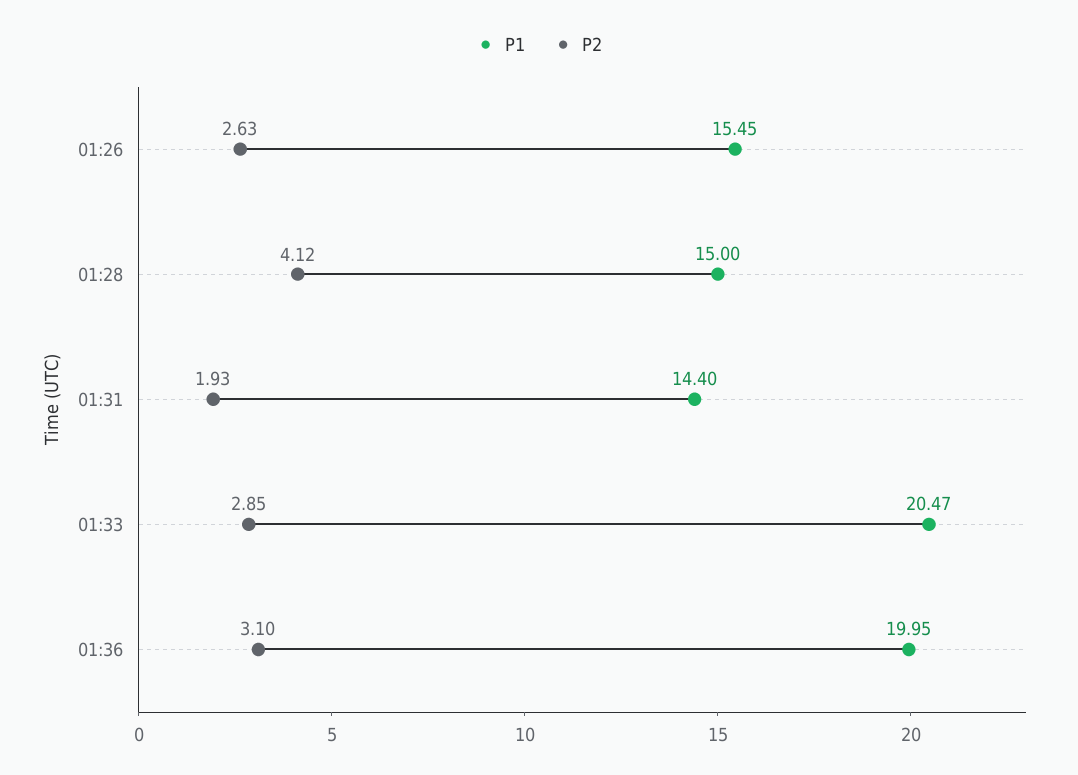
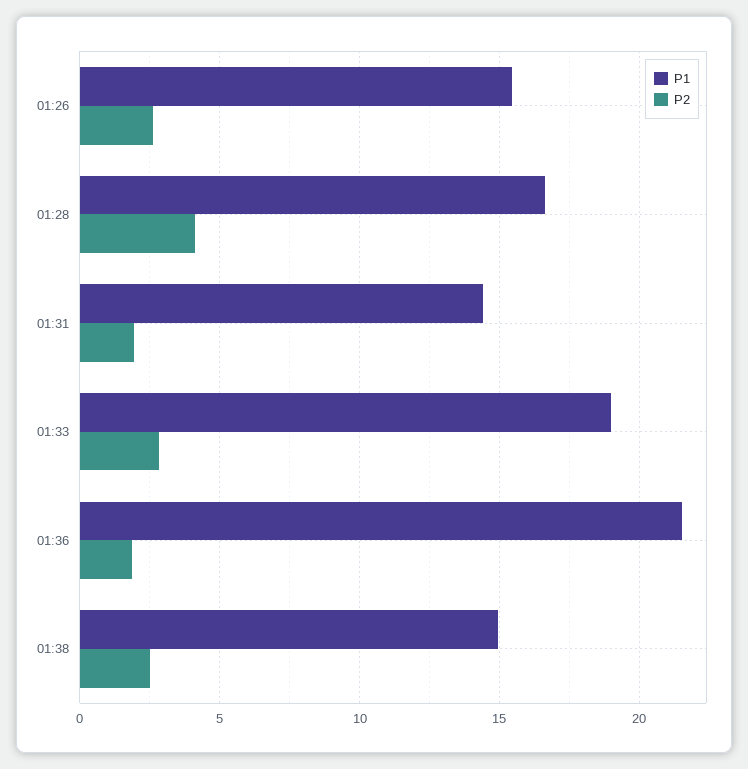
P1, 01:28: 15 -> 16.5
P1, 01:33: 20.47 -> 19
P1, 01:36: 19.95 -> 21.5
P2, 01:36: 3.1 -> 2
P1, 01:38: none -> 15
P2, 01:38: none -> 2.5

